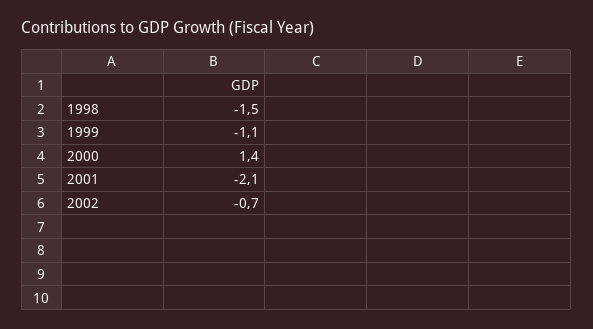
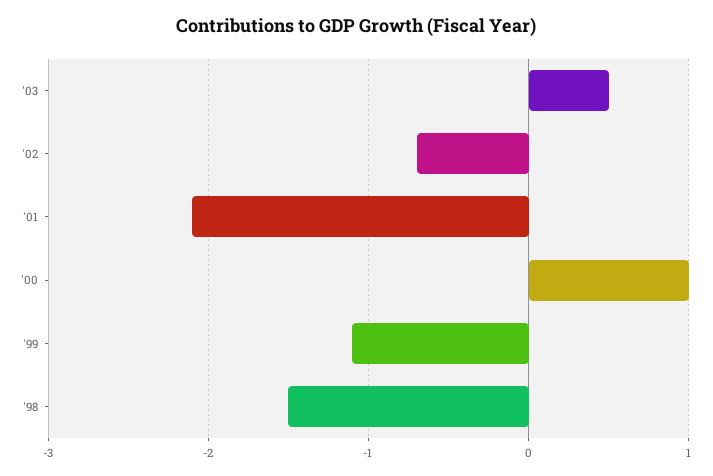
2000: 1.4 -> 1
'03: none -> 0.5

